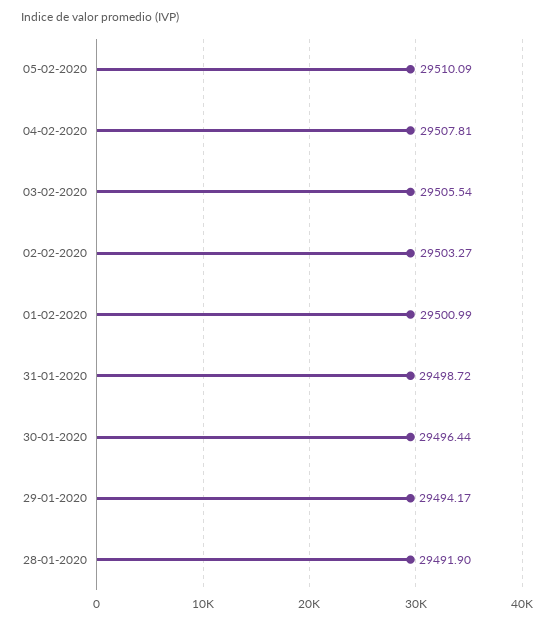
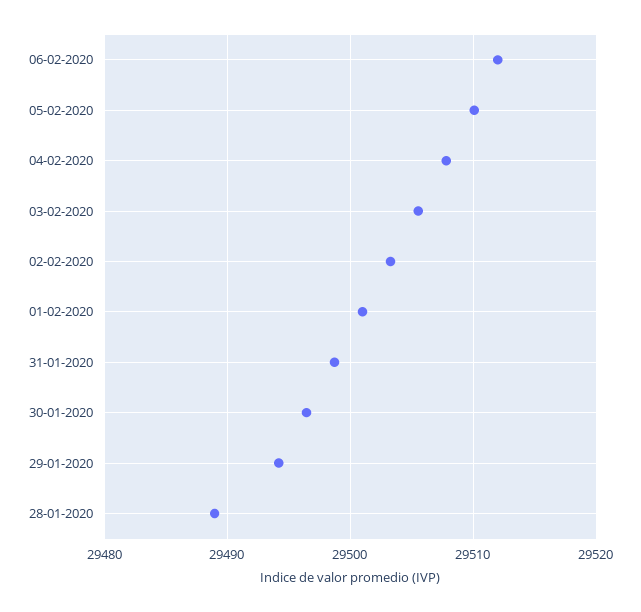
28-01-2020: 29491.9 -> 29489
06-02-2020: none -> 29512

